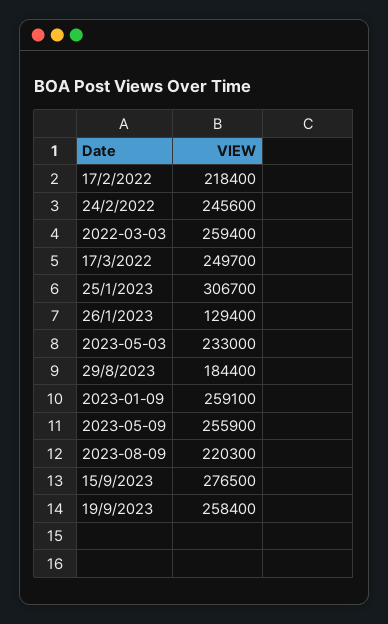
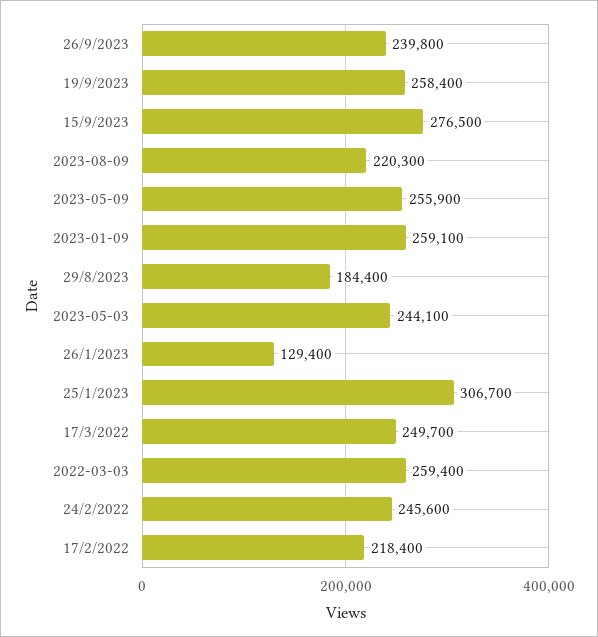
2023-05-03: 233000 -> 244100
26/9/2023: none -> 239800

